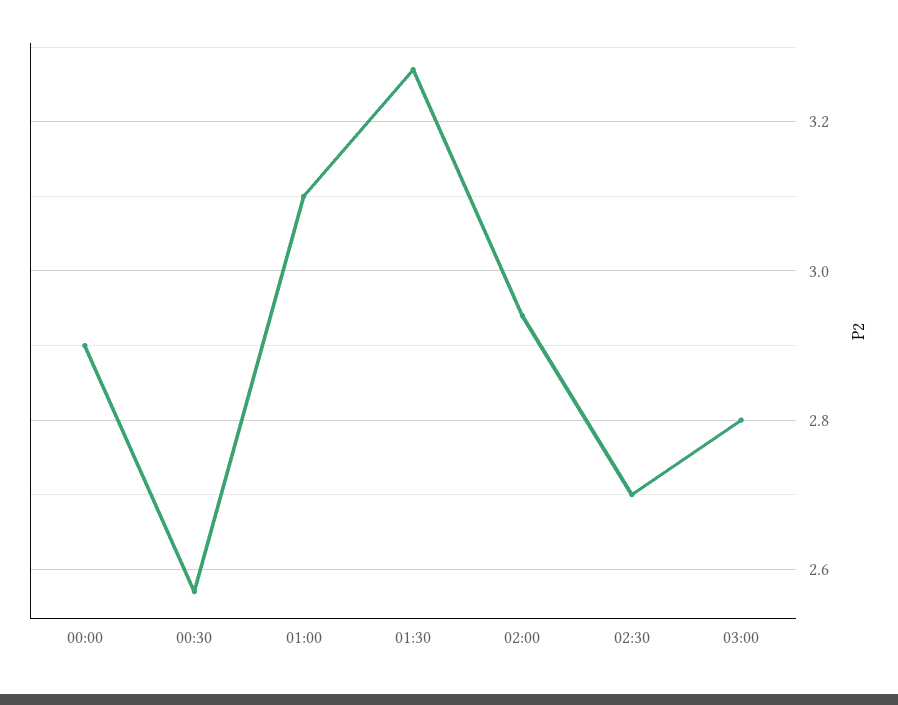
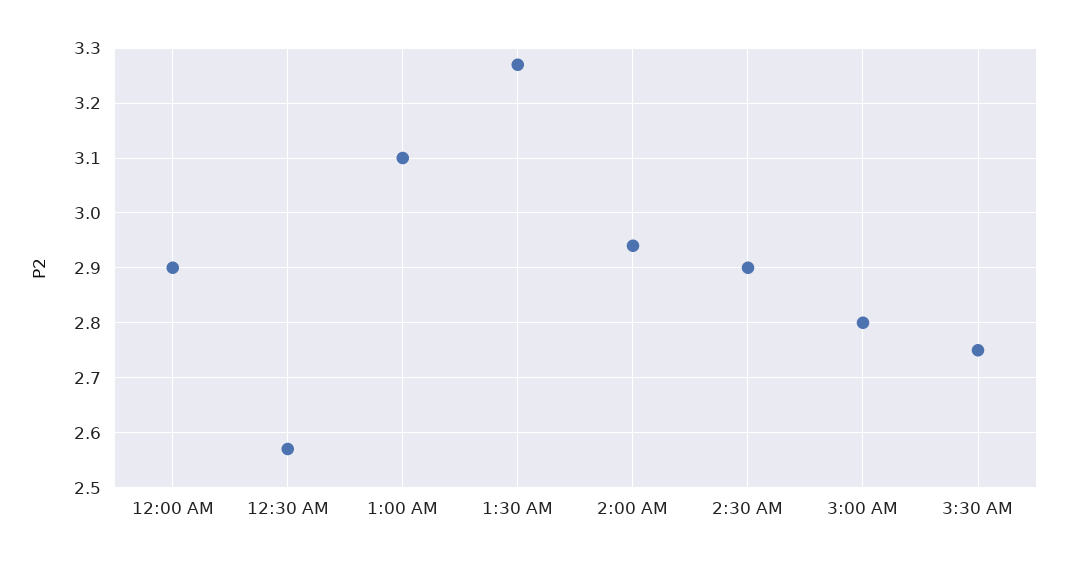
02:30: 2.7 -> 2.9
3:30 AM: none -> 2.75

